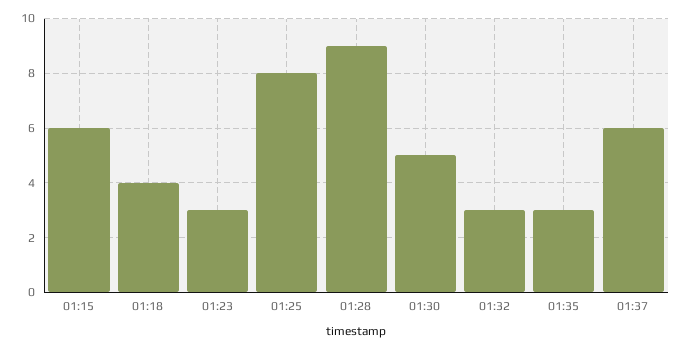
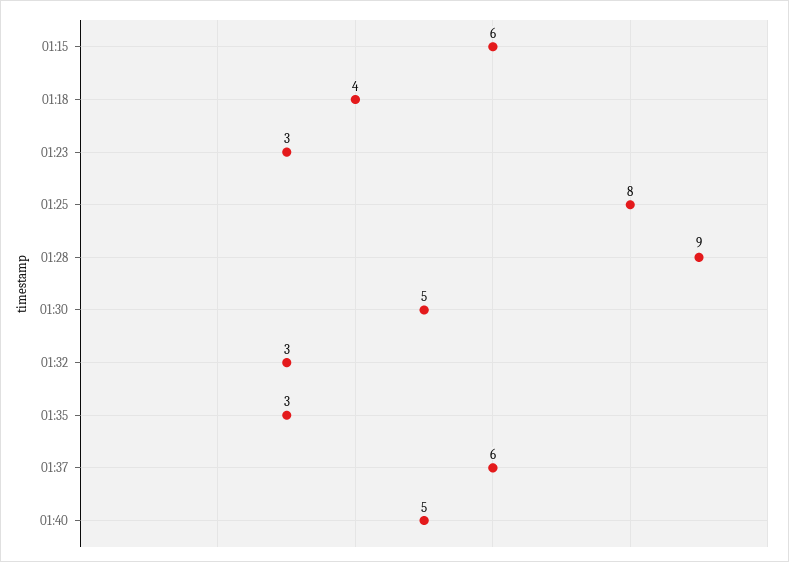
01:40: none -> 5

